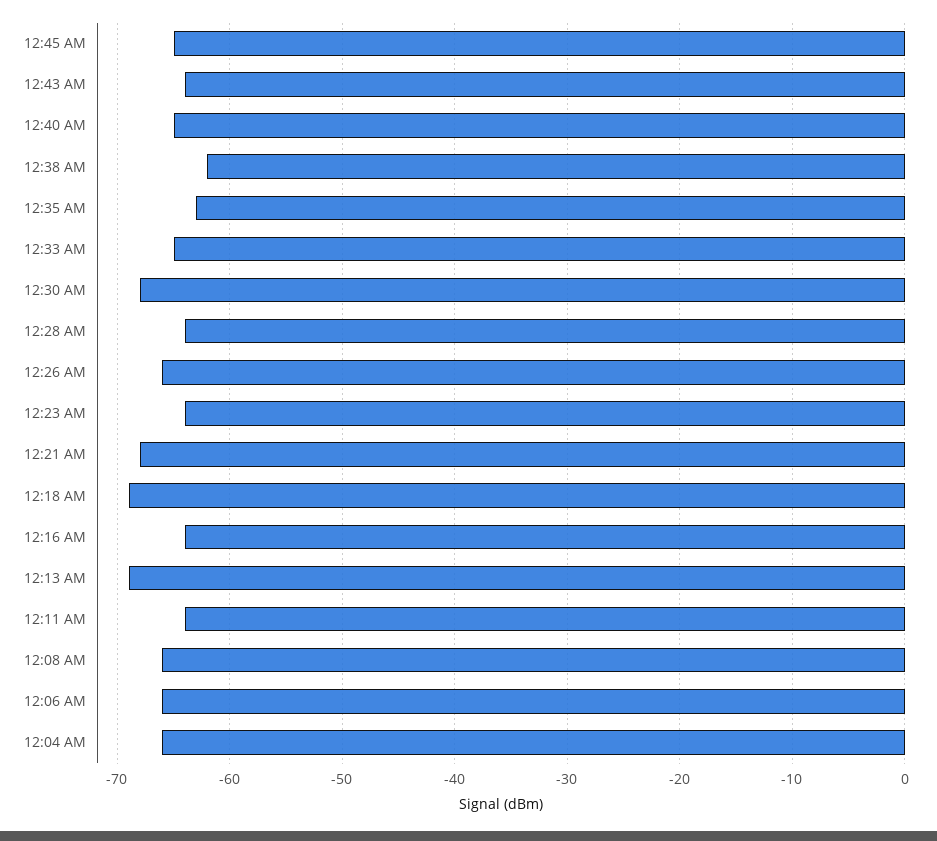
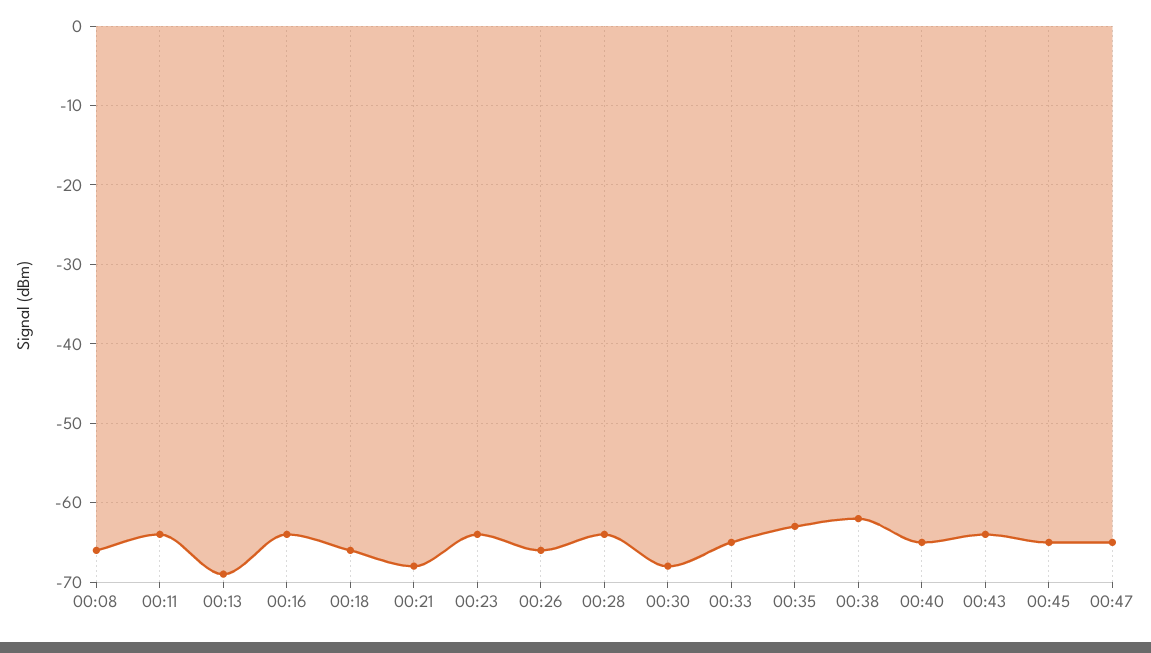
12:18 AM: -69 -> -66
12:06 AM: -66 -> none
12:04 AM: -66 -> none
00:47: none -> -65

